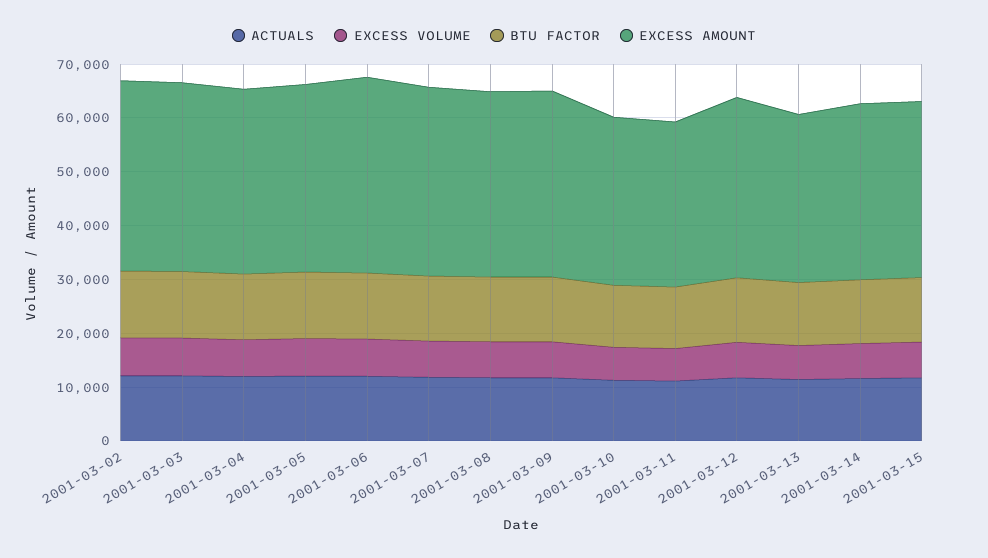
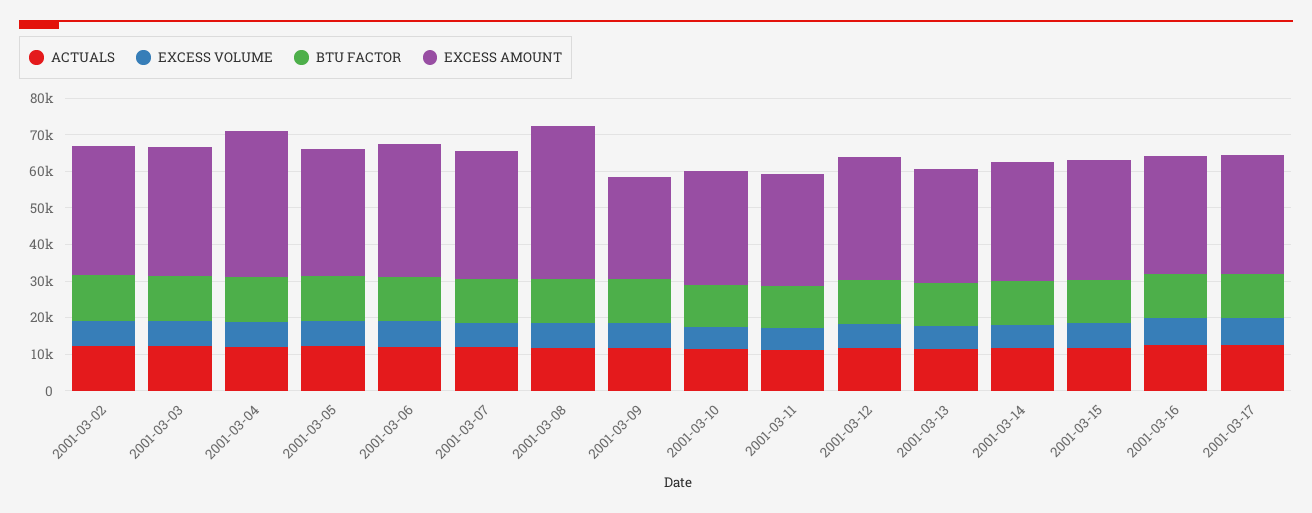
EXCESS AMOUNT, 2001-03-04: 34000 -> 40000
EXCESS AMOUNT, 2001-03-08: 34000 -> 42500
EXCESS AMOUNT, 2001-03-09: 34000 -> 27500
ACTUALS, 2001-03-16: none -> 12500
EXCESS VOLUME, 2001-03-16: none -> 7500
BTU FACTOR, 2001-03-16: none -> 12500
EXCESS AMOUNT, 2001-03-16: none -> 32500
ACTUALS, 2001-03-17: none -> 12500
EXCESS VOLUME, 2001-03-17: none -> 7500
BTU FACTOR, 2001-03-17: none -> 12500
EXCESS AMOUNT, 2001-03-17: none -> 32500

